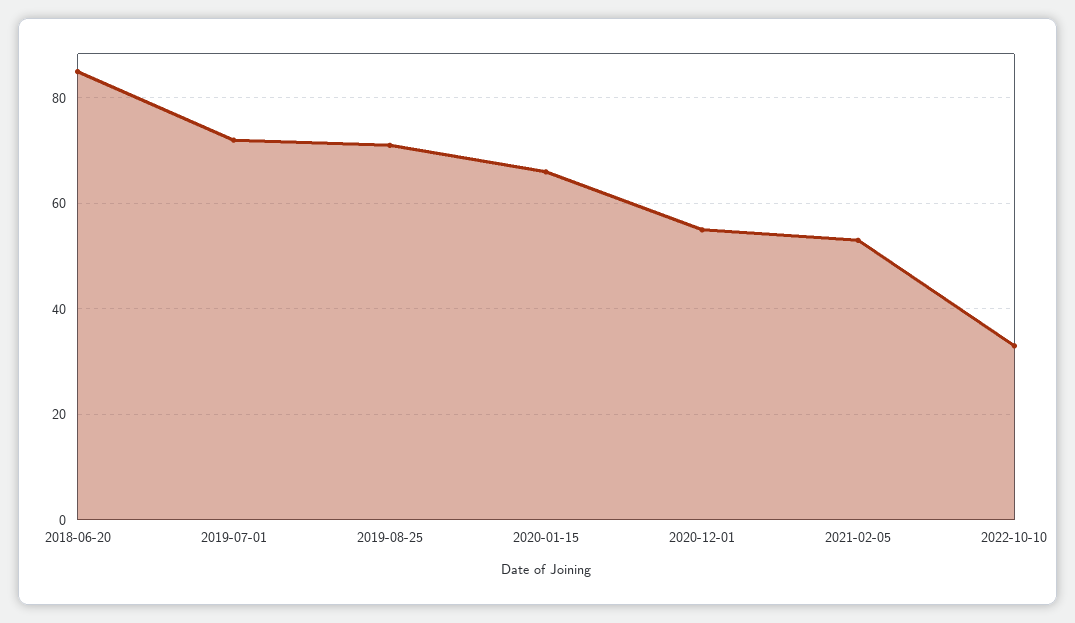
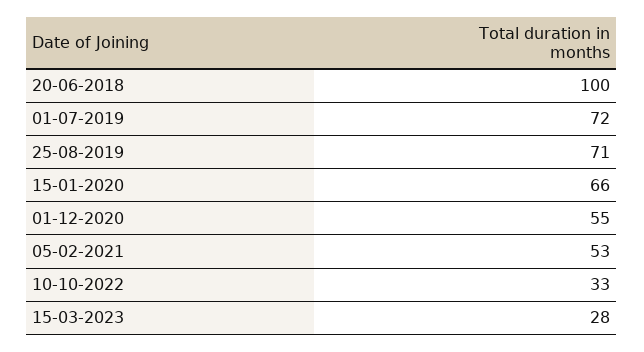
2018-06-20: 85 -> 100
15-03-2023: none -> 28

